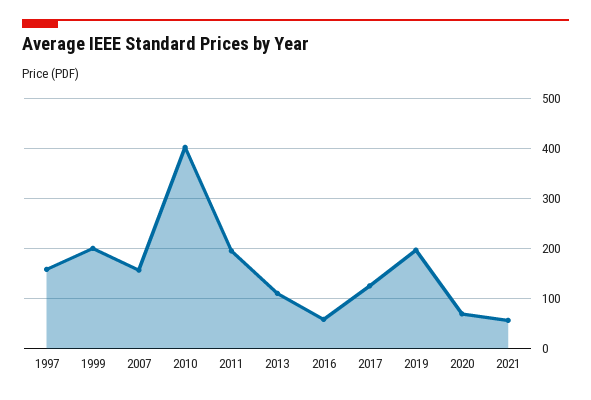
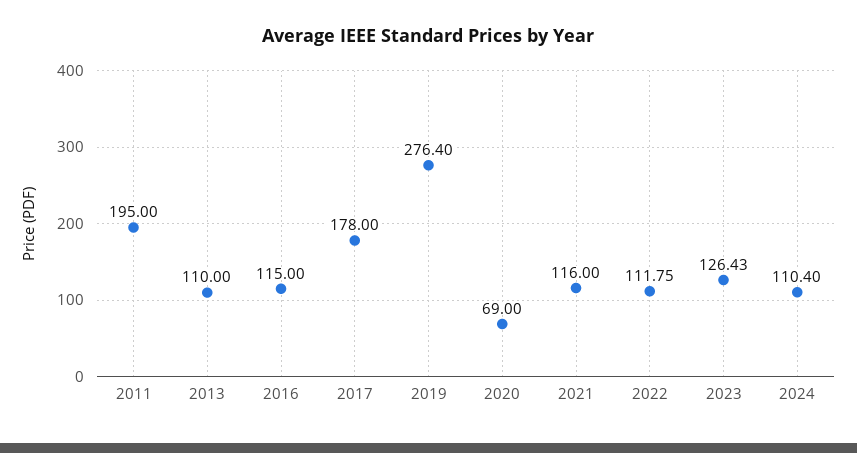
1997: 160 -> none
1999: 200 -> none
2007: 160 -> none
2010: 400 -> none
2016: 60 -> 115
2017: 120 -> 178
2019: 200 -> 276.4
2021: 60 -> 116
2022: none -> 111.75
2023: none -> 126.43
2024: none -> 110.4

